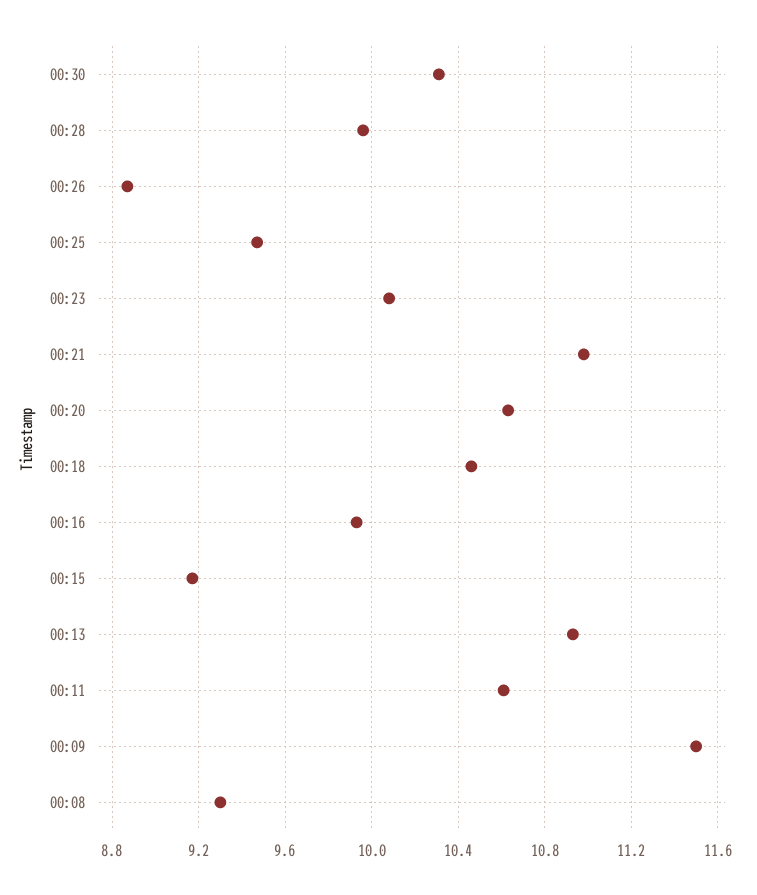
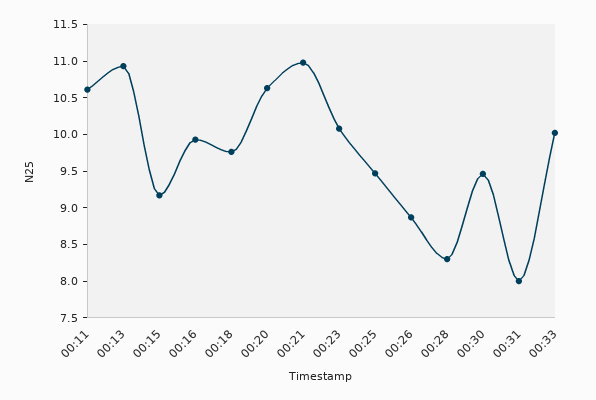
00:30: 10.3 -> 9.5
00:28: 9.95 -> 8.25
00:18: 10.45 -> 9.75
00:09: 11.5 -> none
00:08: 9.3 -> none
00:31: none -> 8
00:33: none -> 10

